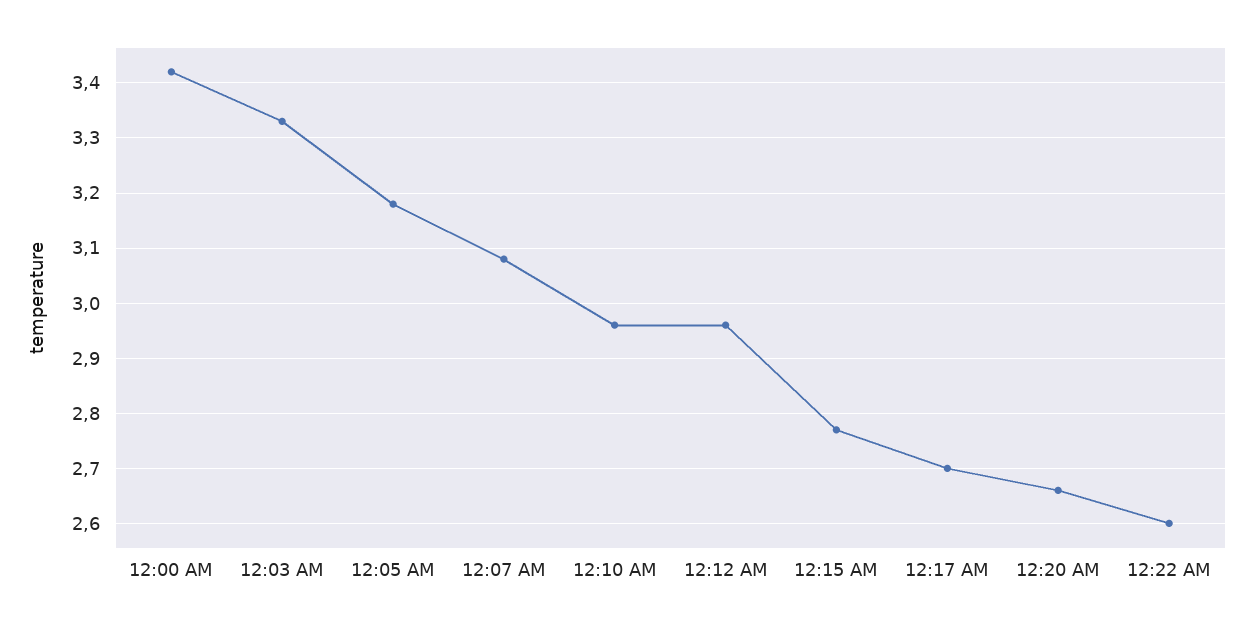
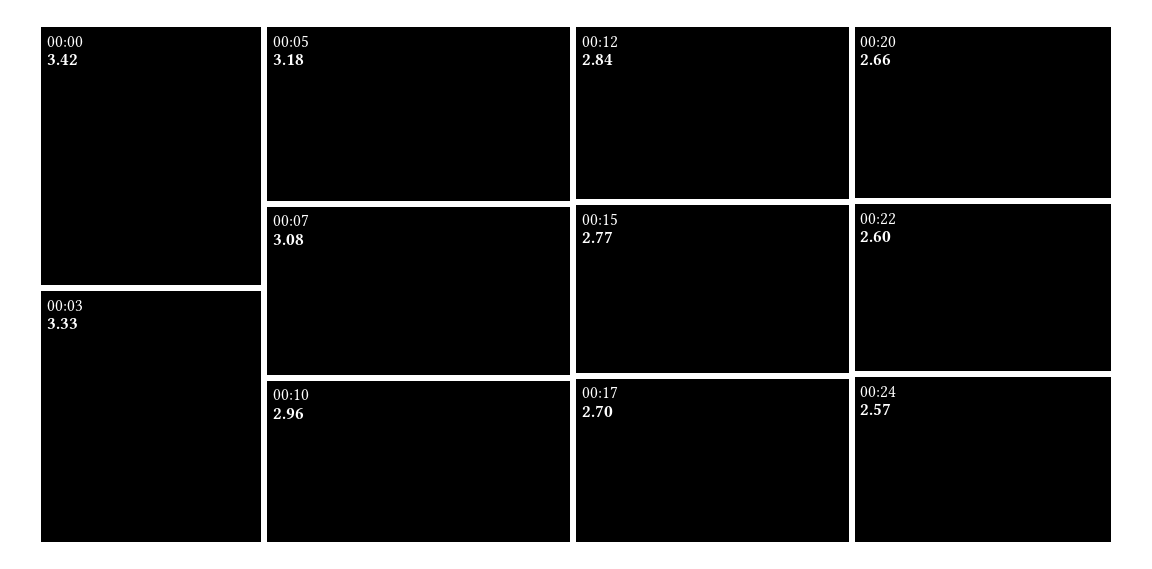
12:12 AM: 2.95 -> 2.84
00:24: none -> 2.57

